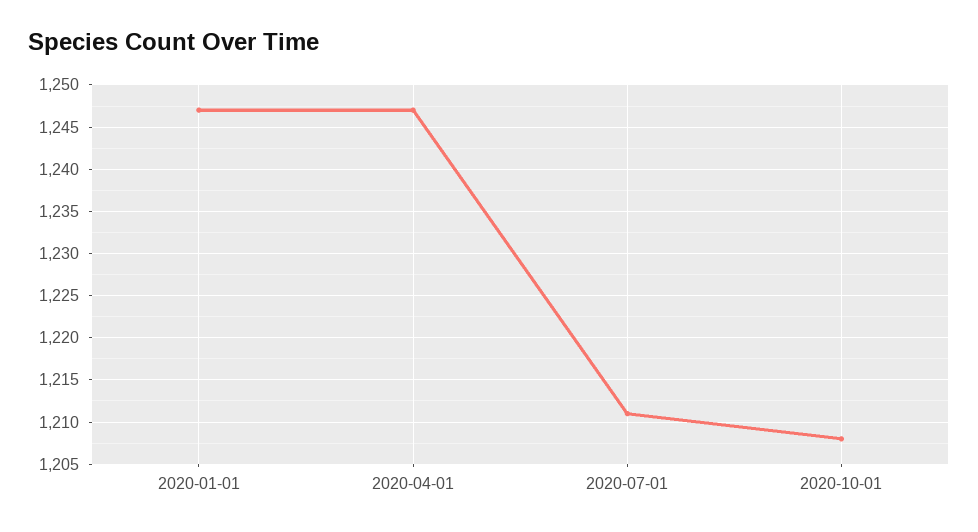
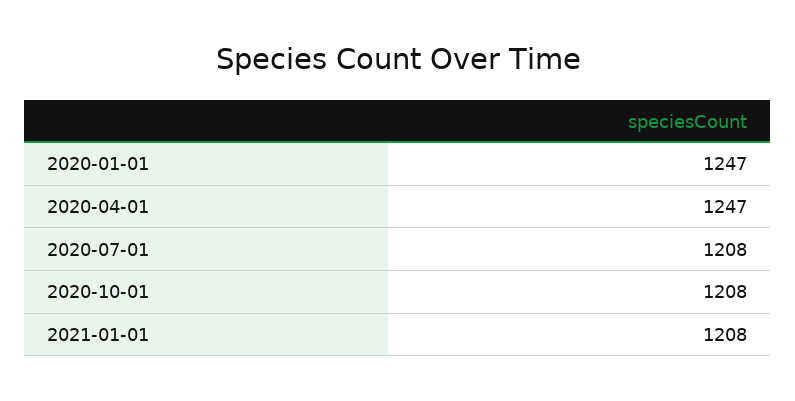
2020-07-01: 1211 -> 1208
2021-01-01: none -> 1208

